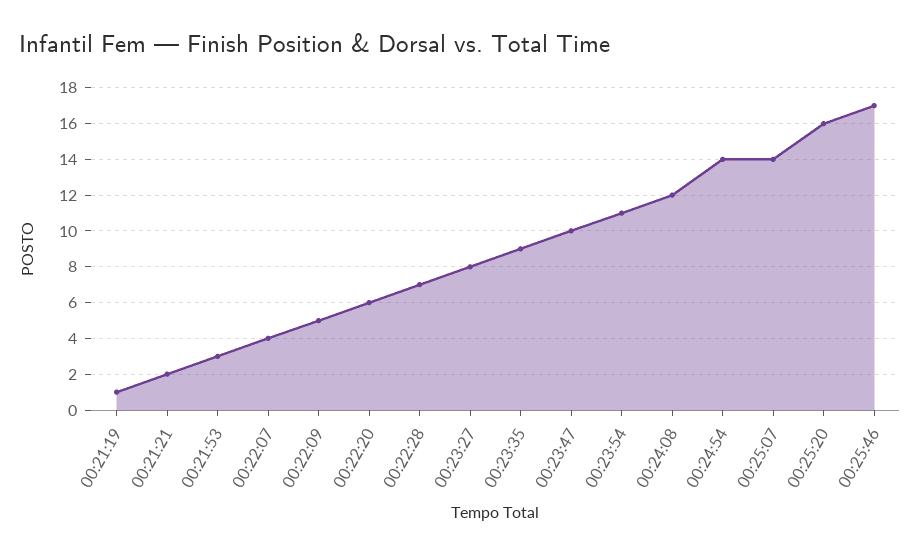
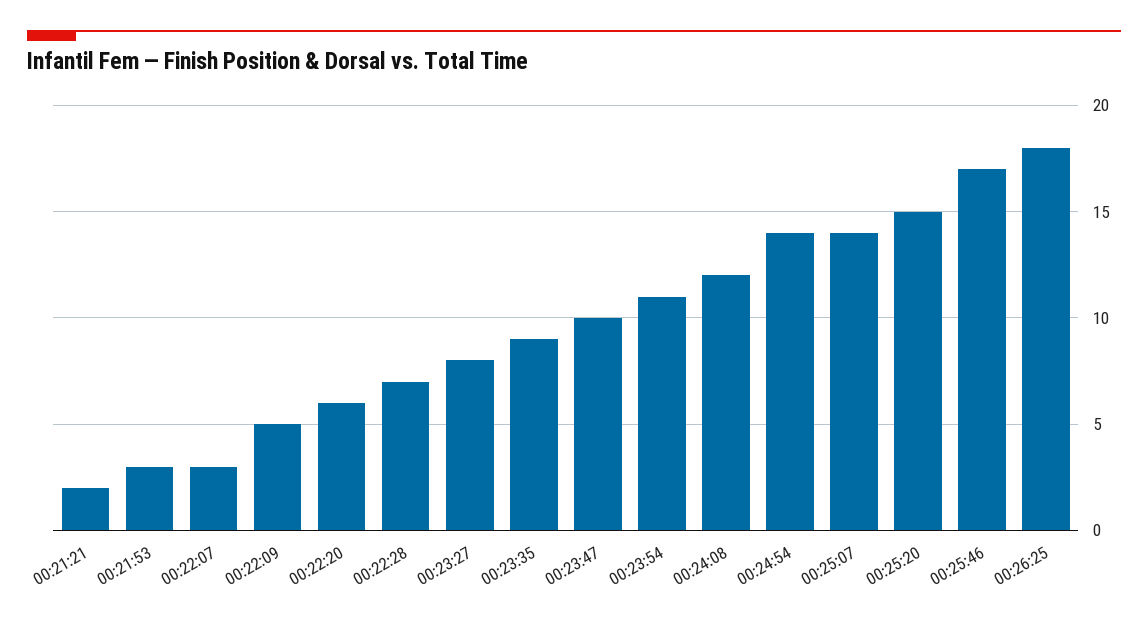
00:21:19: 1 -> none
00:22:07: 4 -> 3
00:25:20: 16 -> 15
00:26:25: none -> 18

